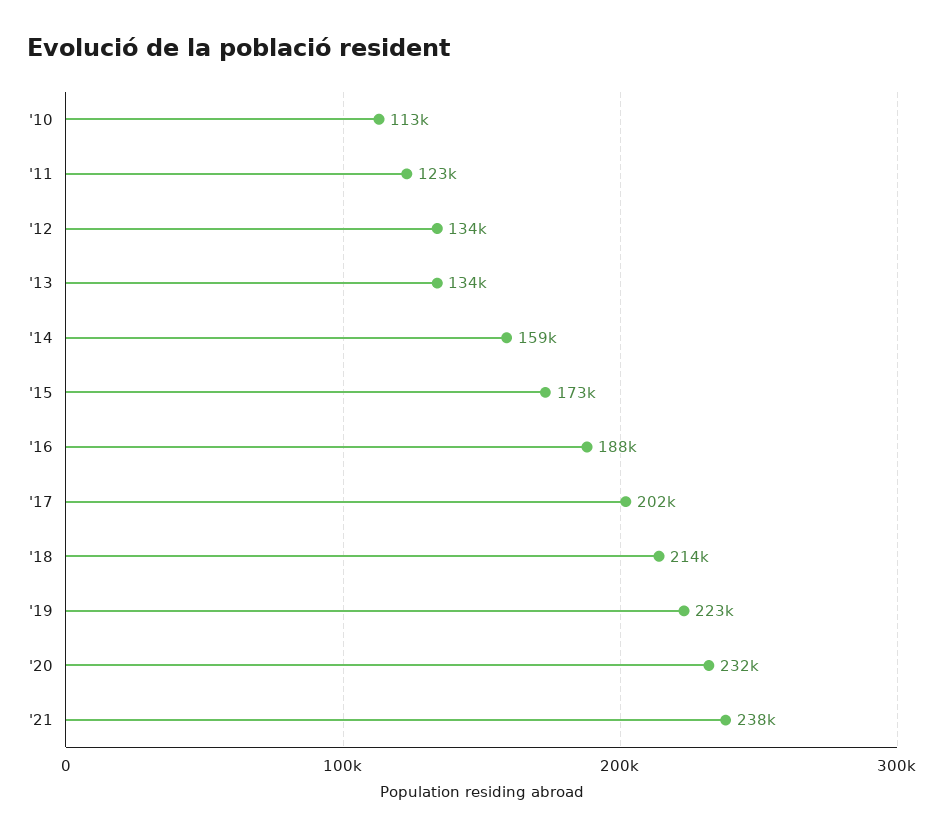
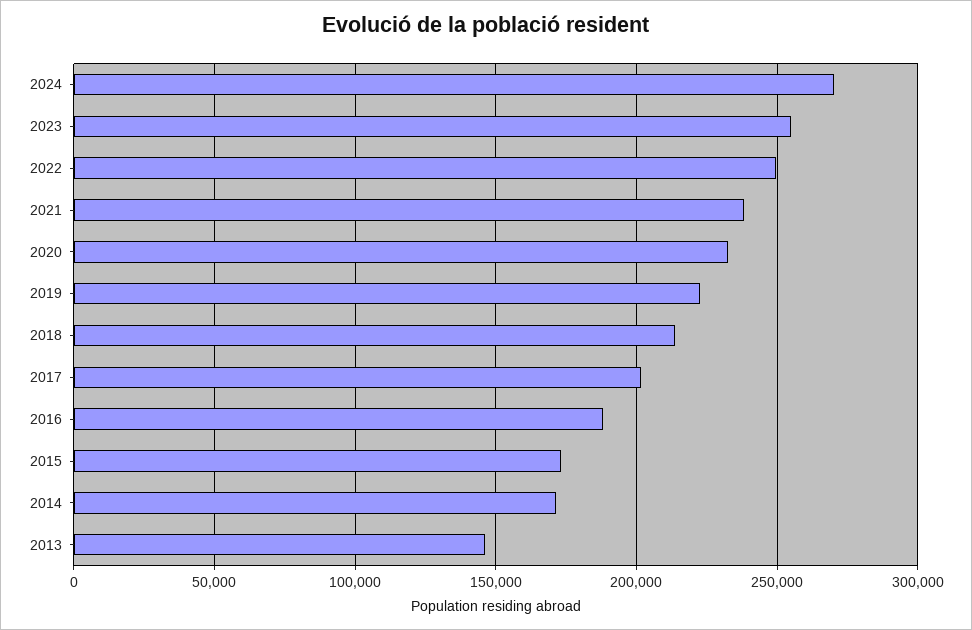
'10: 113000 -> none
'11: 123000 -> none
'12: 134000 -> none
'13: 134000 -> 145000
'14: 159000 -> 170000
2024: none -> 270000
2023: none -> 255000
2022: none -> 250000

